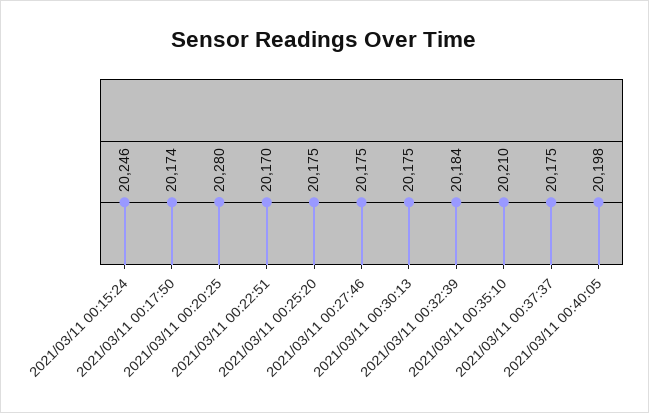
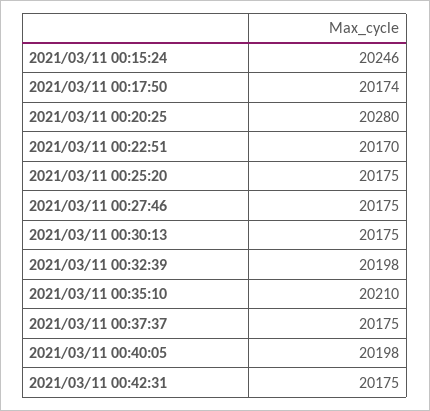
2021/03/11 00:32:39: 20184 -> 20198
2021/03/11 00:42:31: none -> 20175

